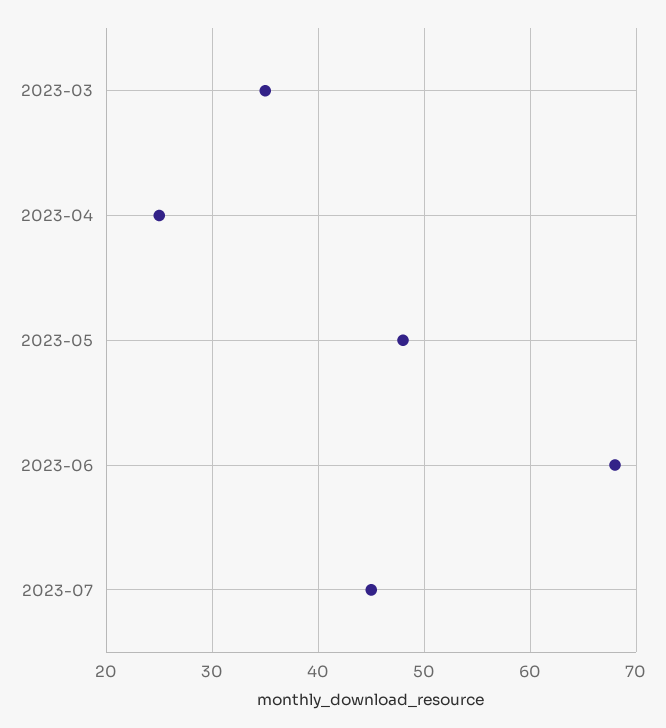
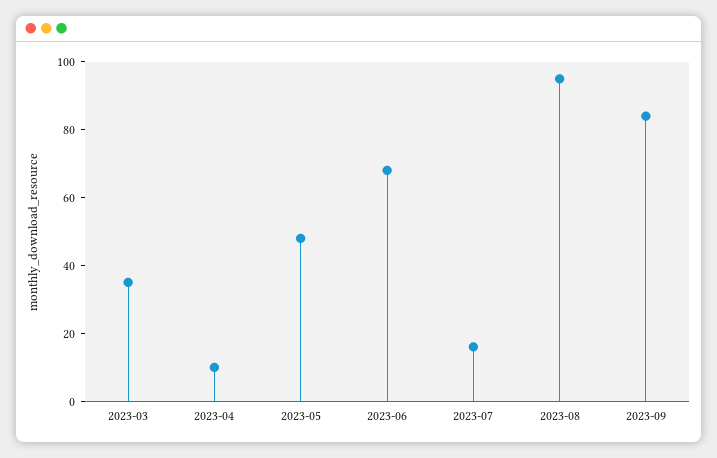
2023-04: 25 -> 10
2023-07: 45 -> 15
2023-08: none -> 95
2023-09: none -> 85

